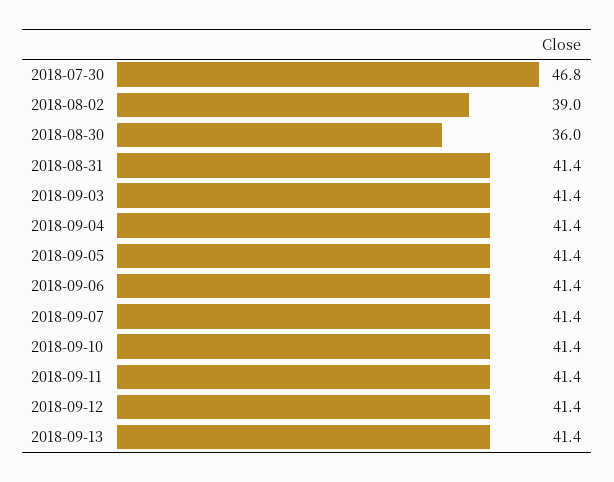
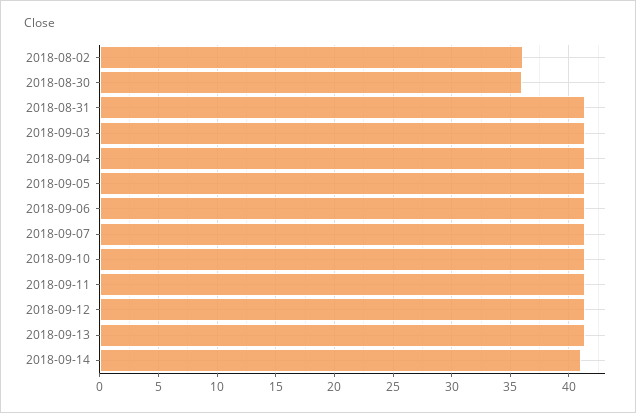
2018-07-30: 46.8 -> none
2018-08-02: 39 -> 36
2018-09-14: none -> 41

